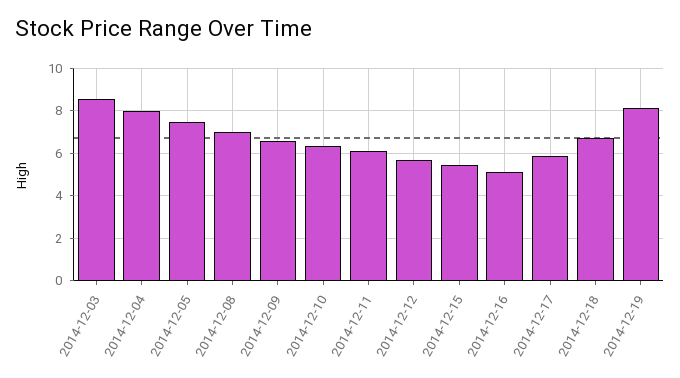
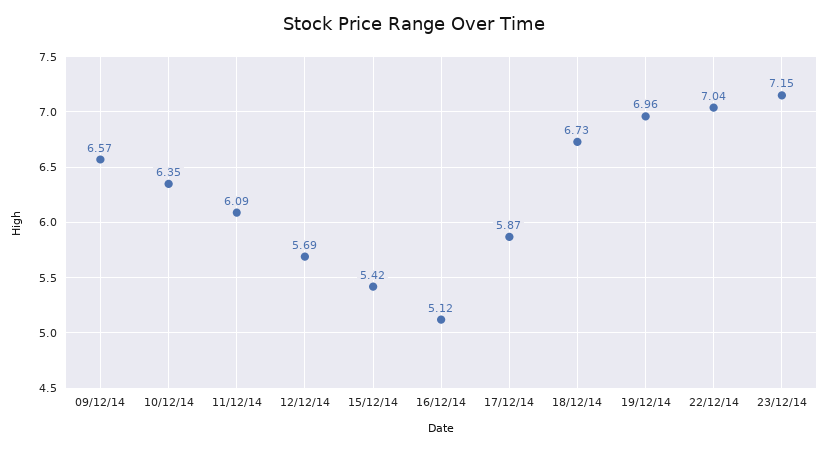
2014-12-03: 8.5 -> none
2014-12-04: 8 -> none
2014-12-05: 7.5 -> none
2014-12-08: 7 -> none
2014-12-19: 8 -> 6.96
22/12/14: none -> 7.04
23/12/14: none -> 7.15

